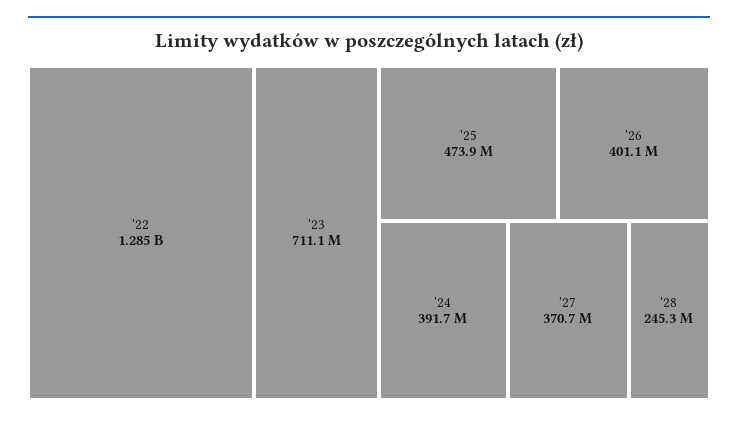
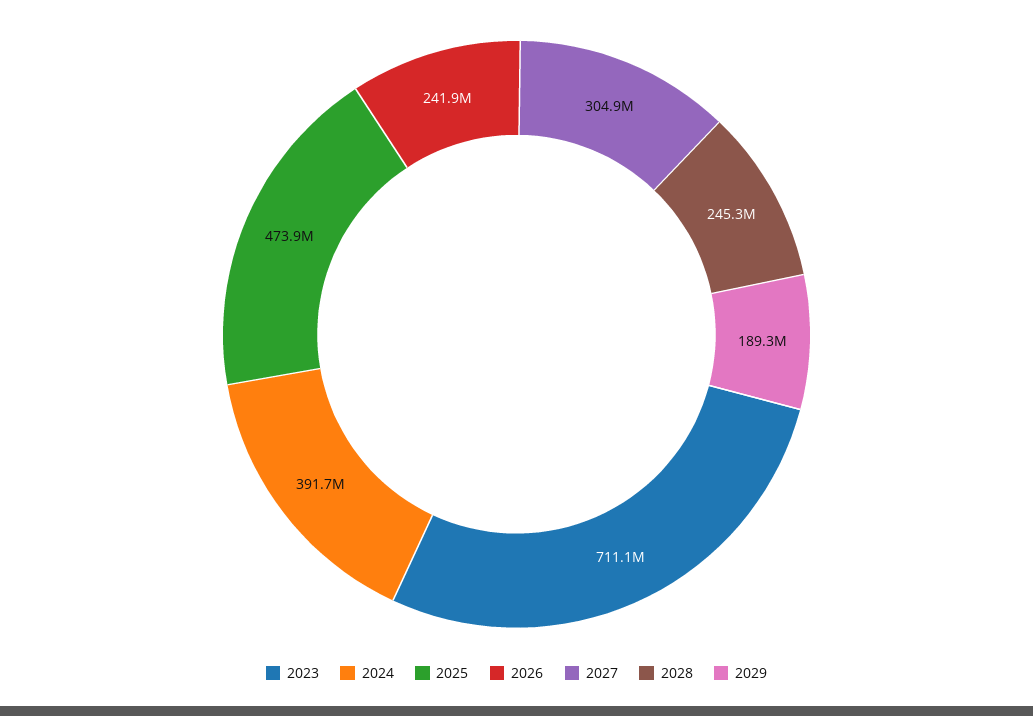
'22: 1285000000 -> none
'26: 401100000 -> 241900000
'27: 370700000 -> 304900000
2029: none -> 189300000

